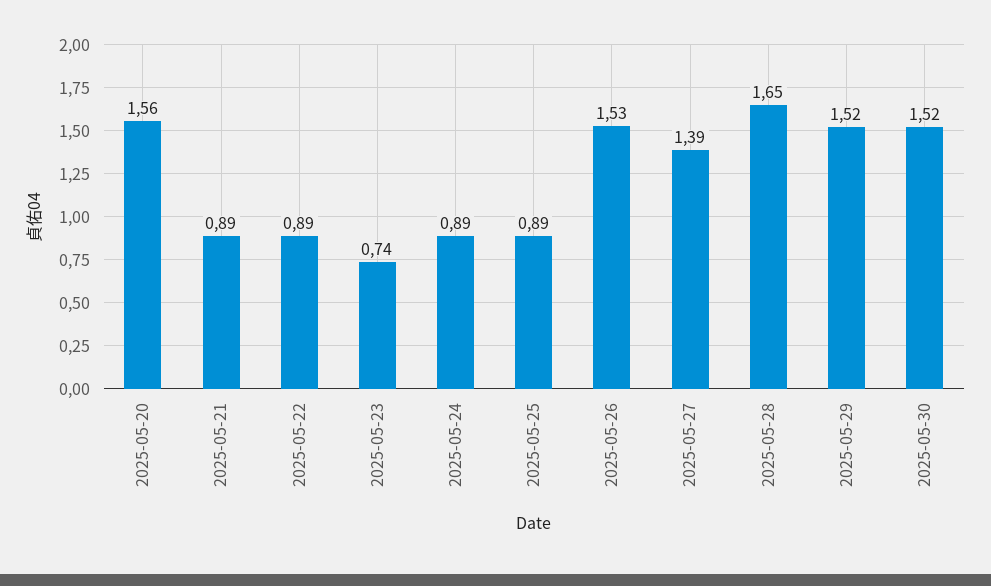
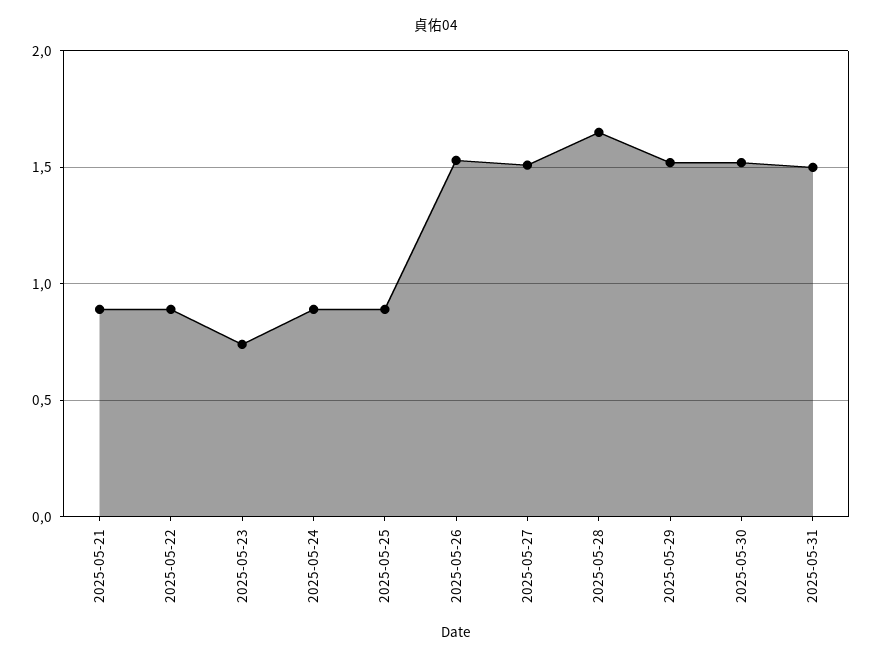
2025-05-20: 1.56 -> none
2025-05-27: 1.39 -> 1.5
2025-05-31: none -> 1.5

